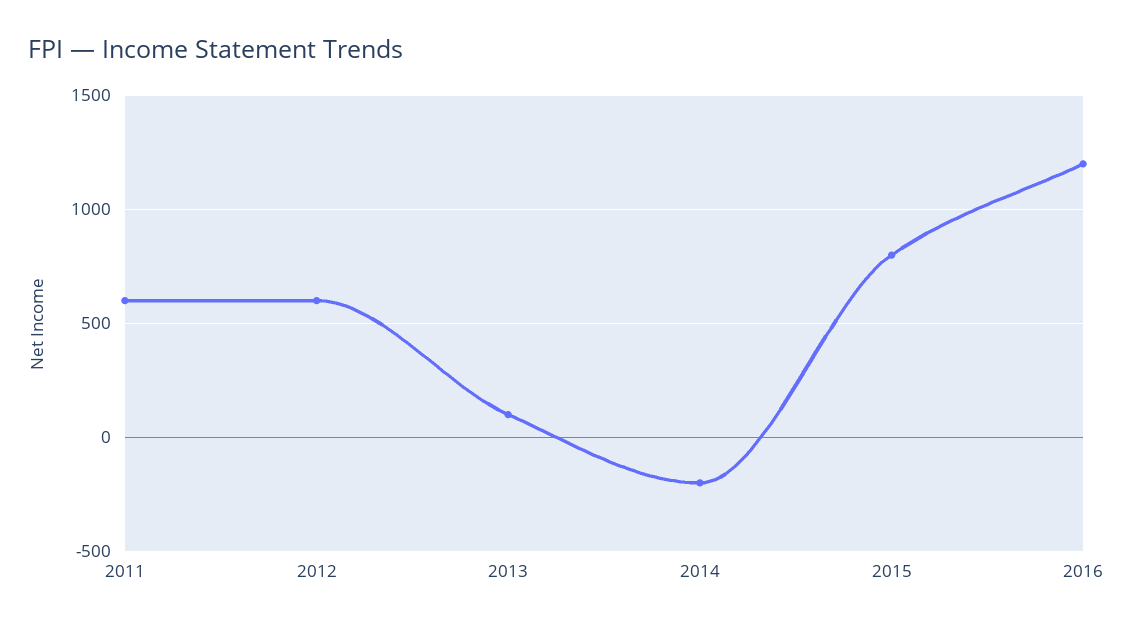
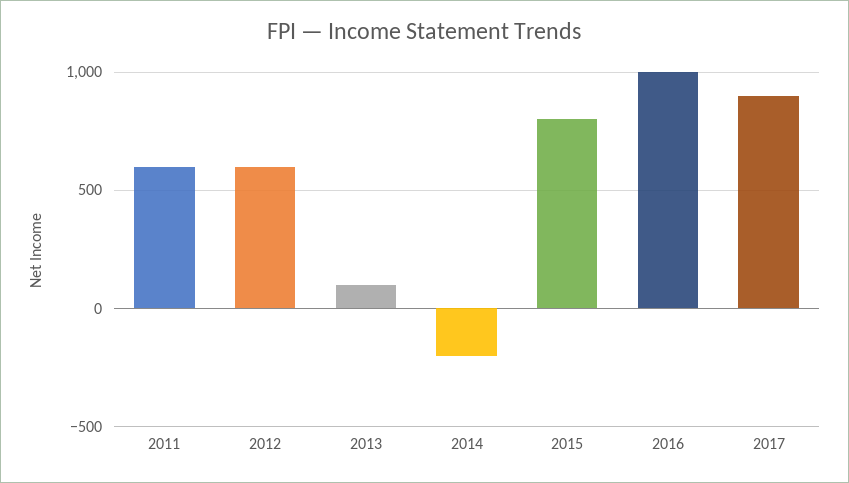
2016: 1200 -> 1000
2017: none -> 900

